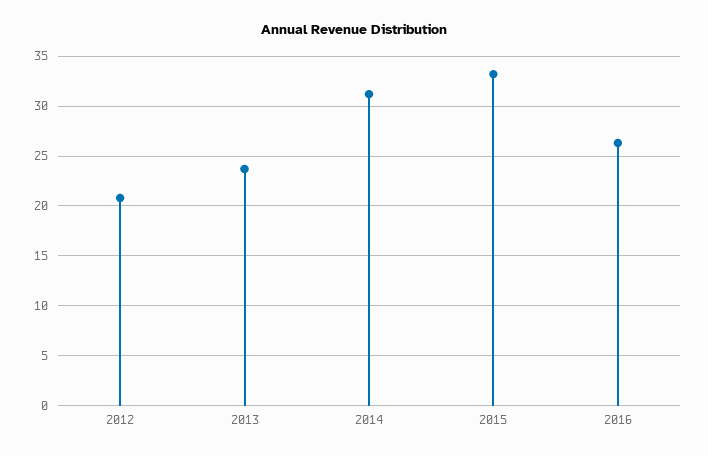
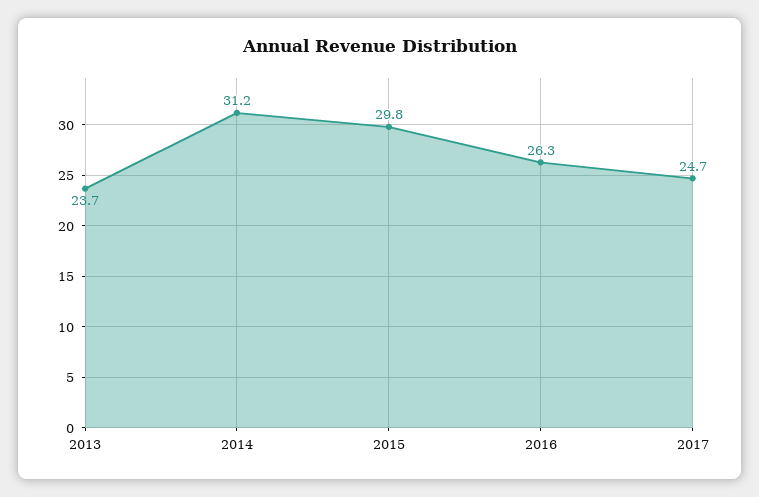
2012: 21 -> none
2015: 33 -> 29.8
2017: none -> 24.7

